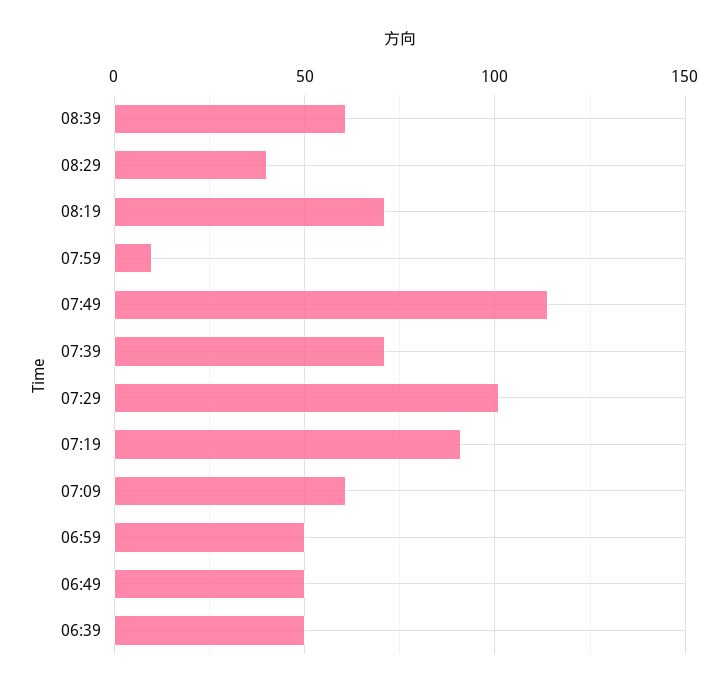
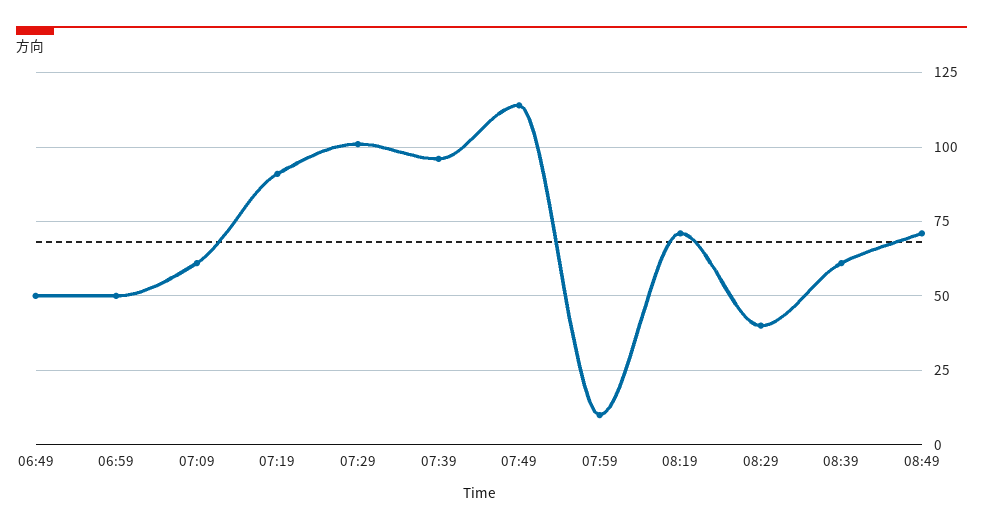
07:39: 70 -> 95
06:39: 50 -> none
08:49: none -> 70

